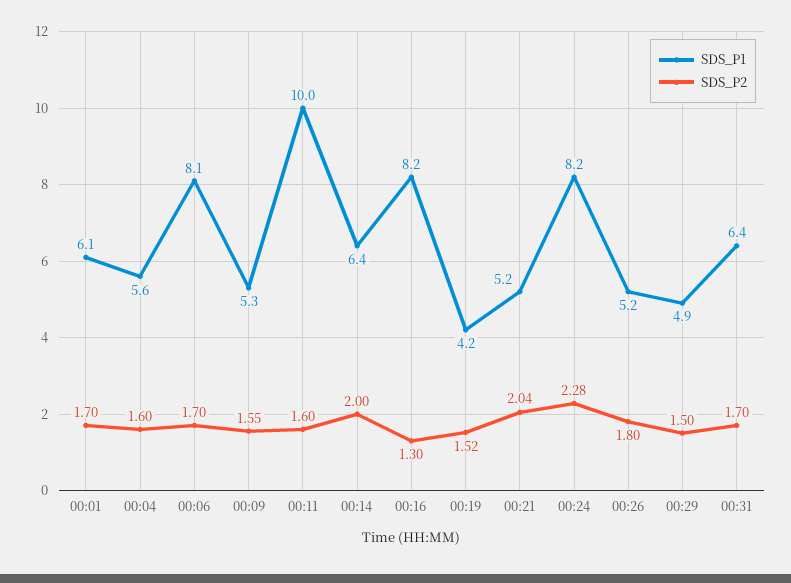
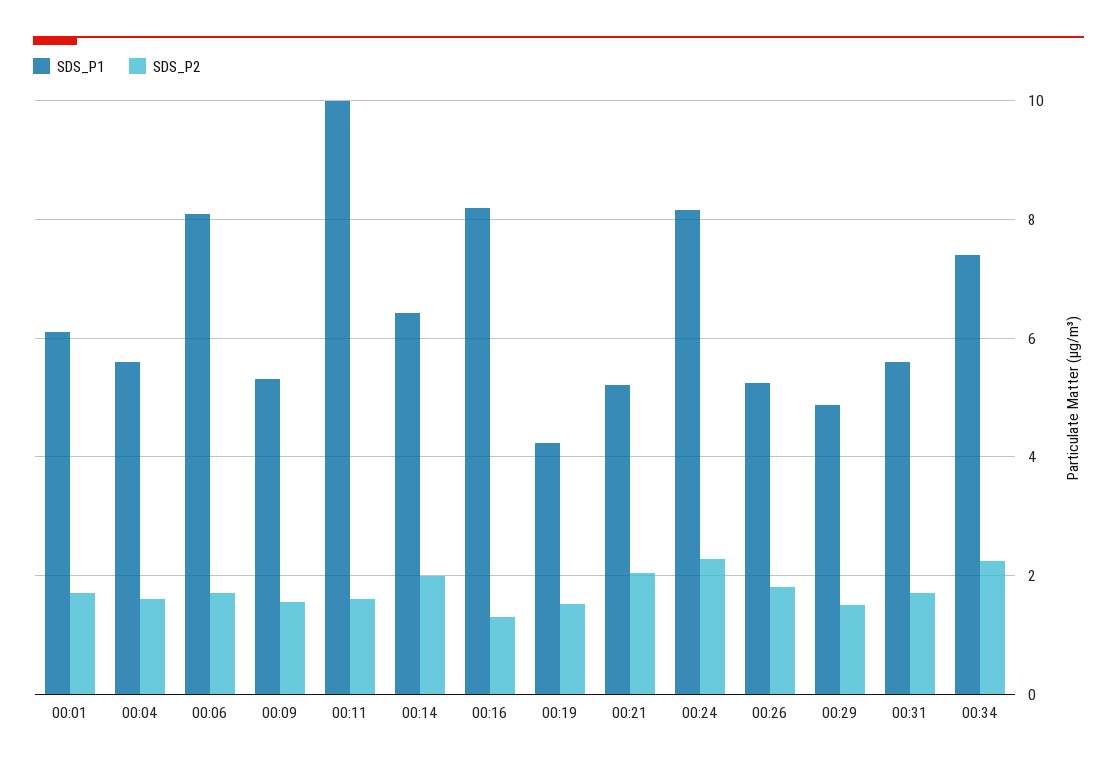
SDS_P1, 00:31: 6.4 -> 5.6
SDS_P1, 00:34: none -> 7.4
SDS_P2, 00:34: none -> 2.2

